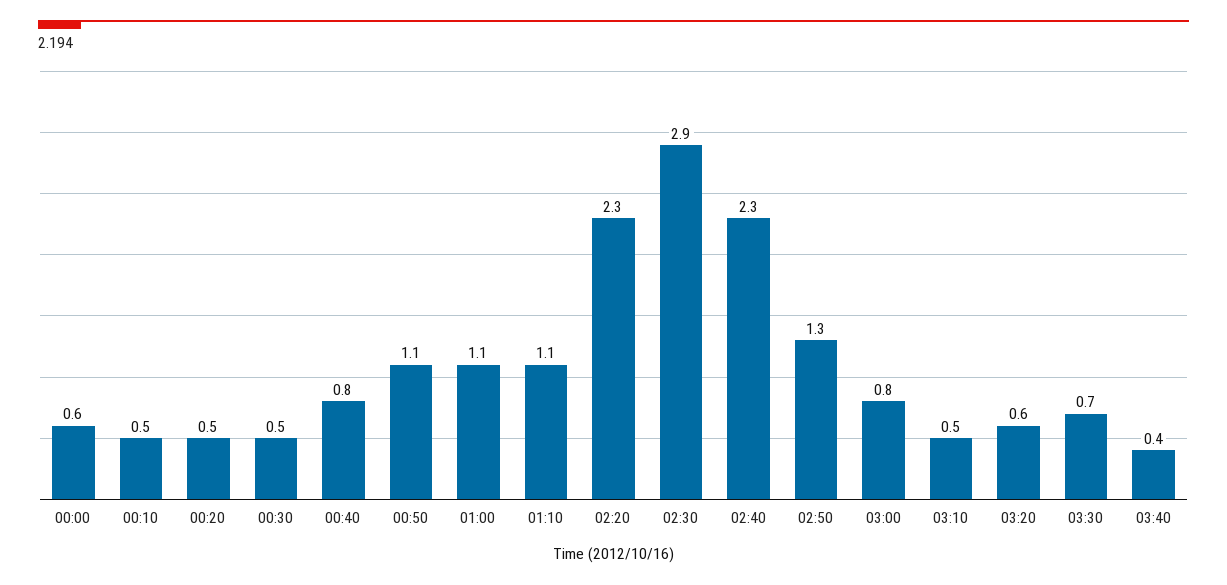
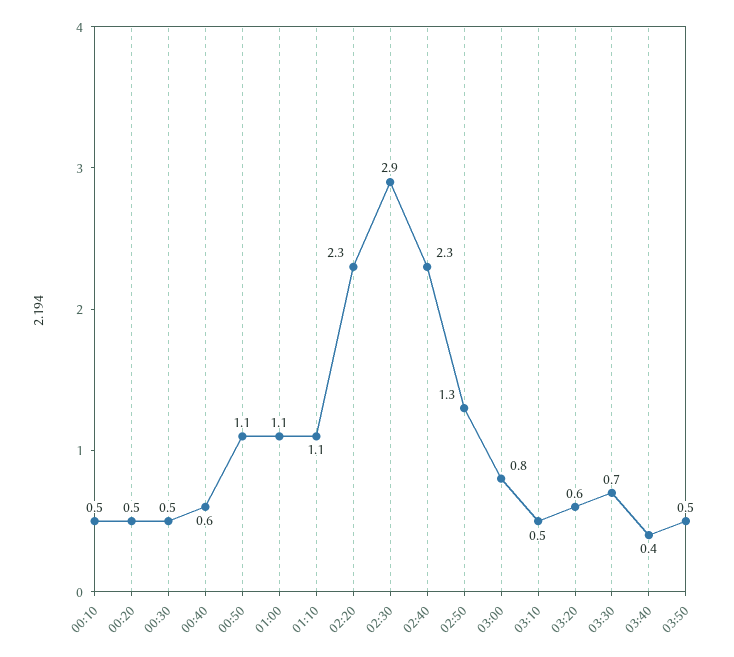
00:00: 0.6 -> none
00:40: 0.8 -> 0.6
03:50: none -> 0.5

